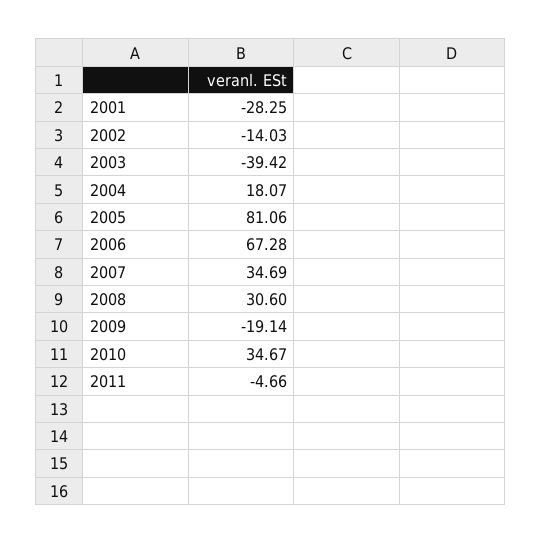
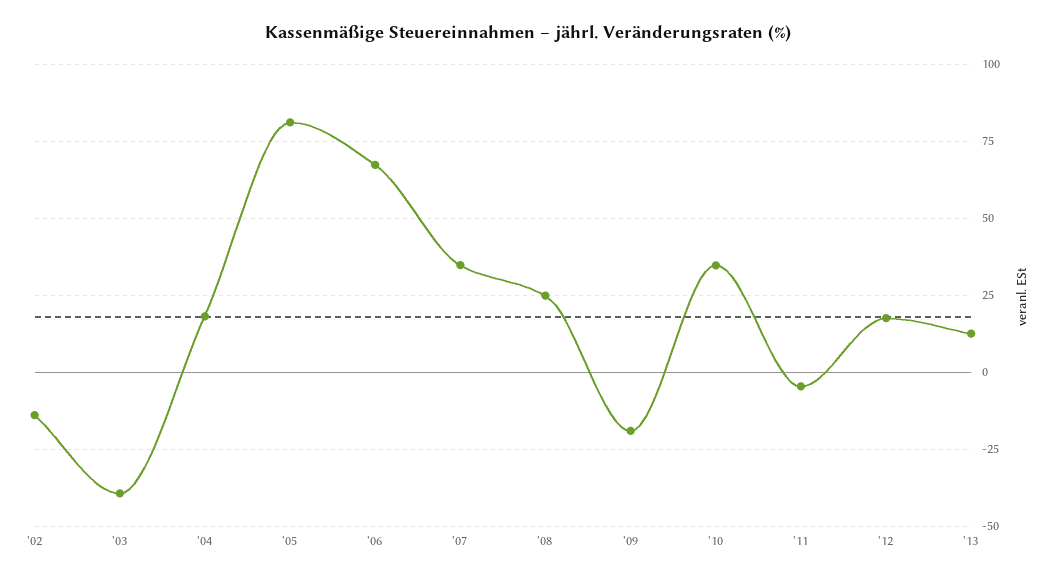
2001: -28.25 -> none
2008: 30.6 -> 25
'12: none -> 17.5
'13: none -> 12.5

